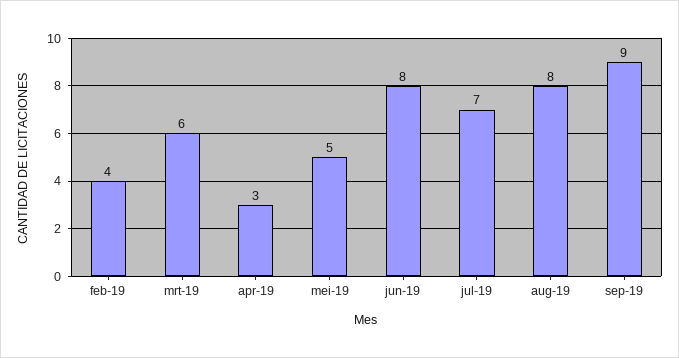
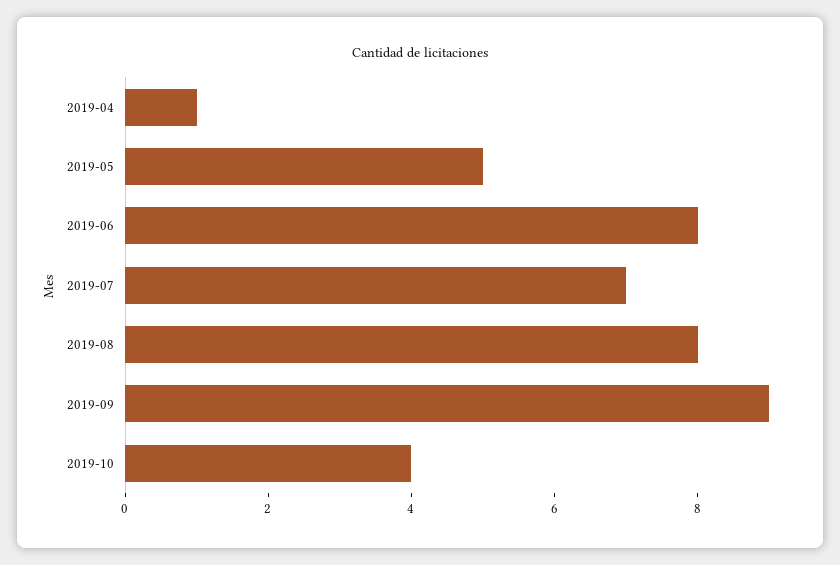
feb-19: 4 -> none
mrt-19: 6 -> none
apr-19: 3 -> 1
2019-10: none -> 4

